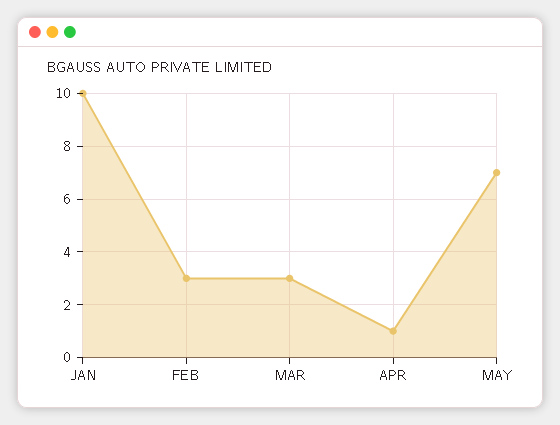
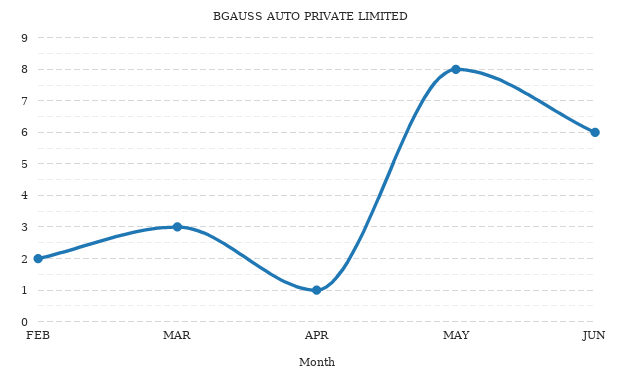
JAN: 10 -> none
FEB: 3 -> 2
MAY: 7 -> 8
JUN: none -> 6

